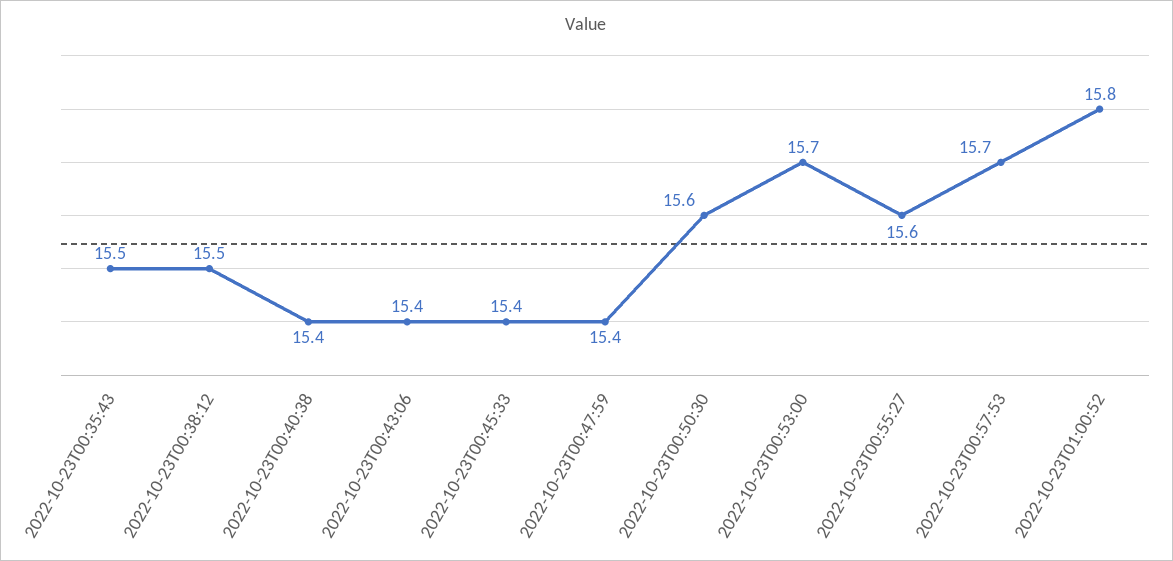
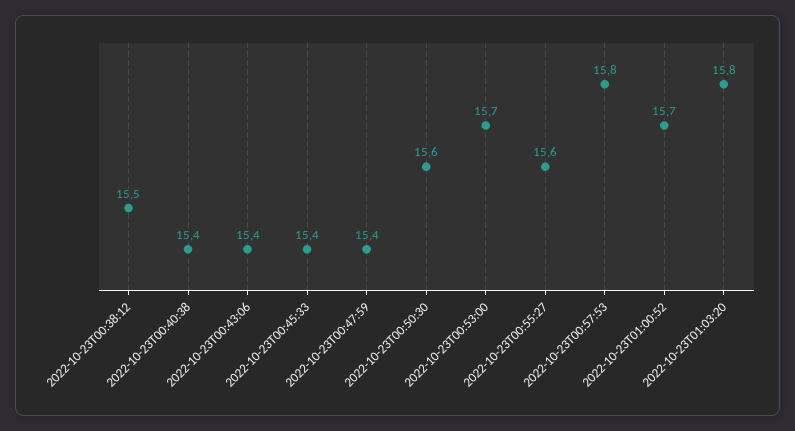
2022-10-23T00:35:43: 15.5 -> none
2022-10-23T00:57:53: 15.7 -> 15.8
2022-10-23T01:00:52: 15.8 -> 15.7
2022-10-23T01:03:20: none -> 15.8

